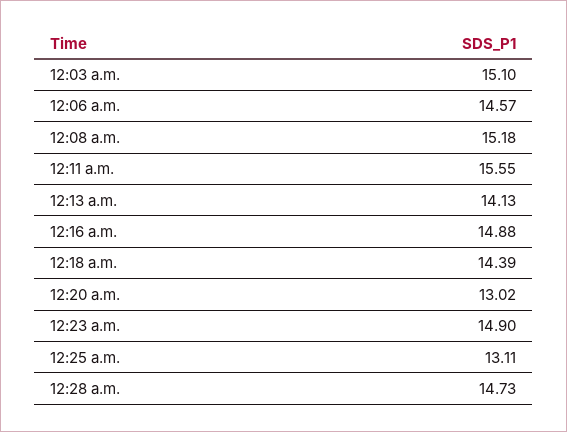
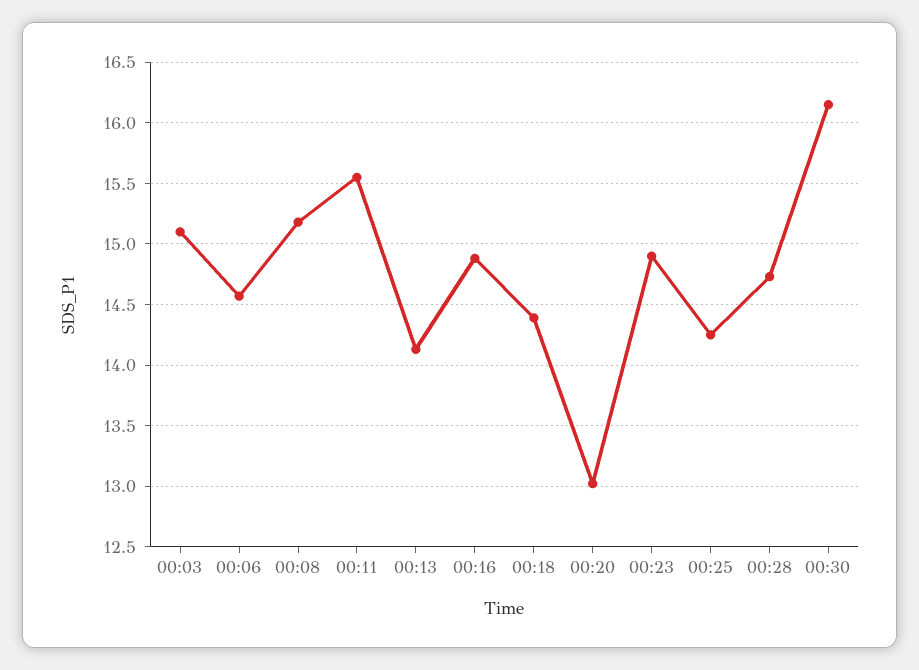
12:25 a.m.: 13.11 -> 14.25
00:30: none -> 16.15

